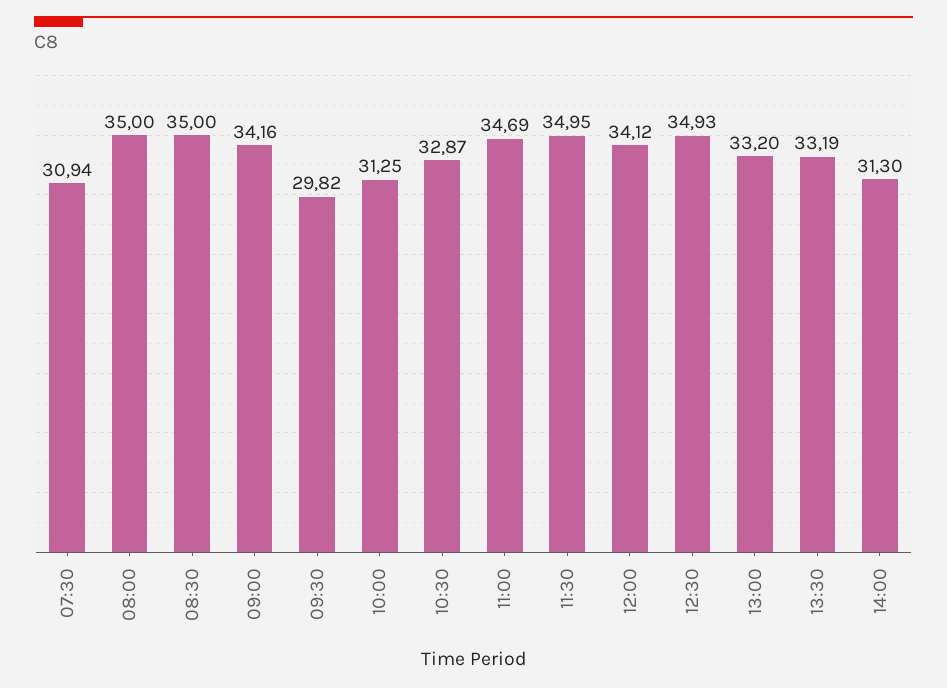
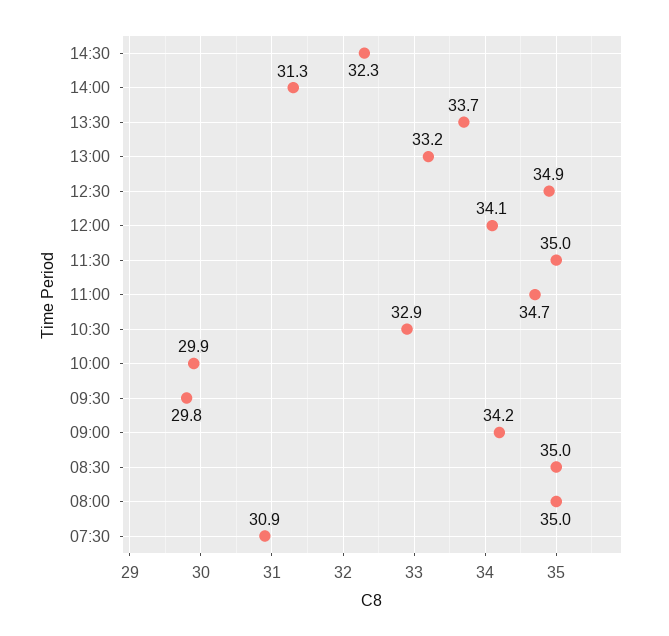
10:00: 31.25 -> 29.9
13:30: 33.19 -> 33.7
14:30: none -> 32.3

